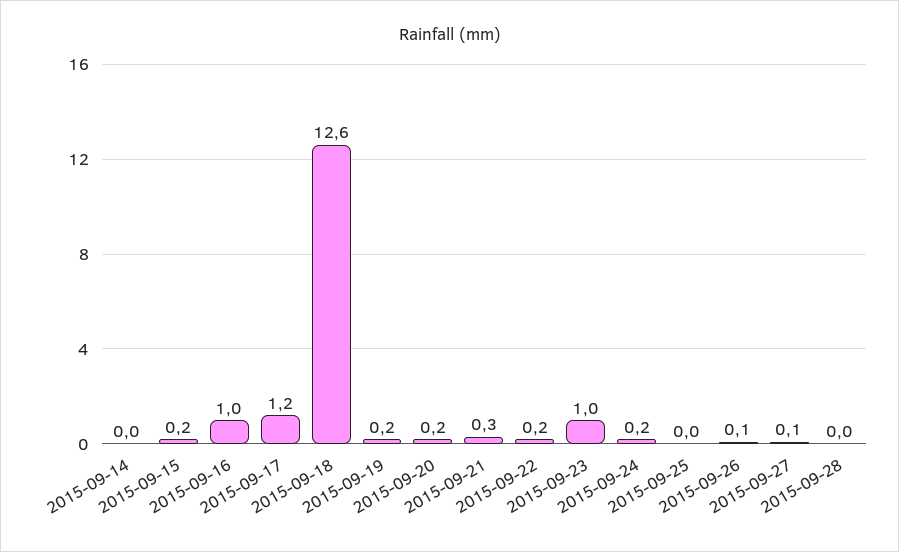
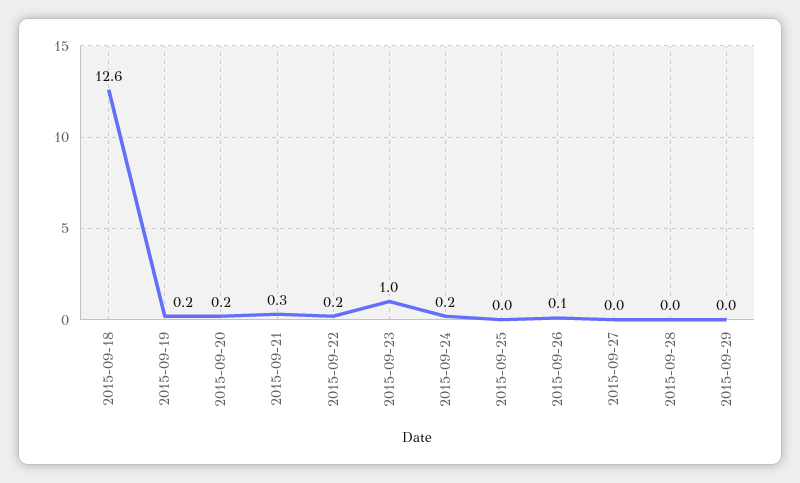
2015-09-14: 0 -> none
2015-09-15: 0.2 -> none
2015-09-16: 1 -> none
2015-09-17: 1.2 -> none
2015-09-27: 0.1 -> 0
2015-09-29: none -> 0

